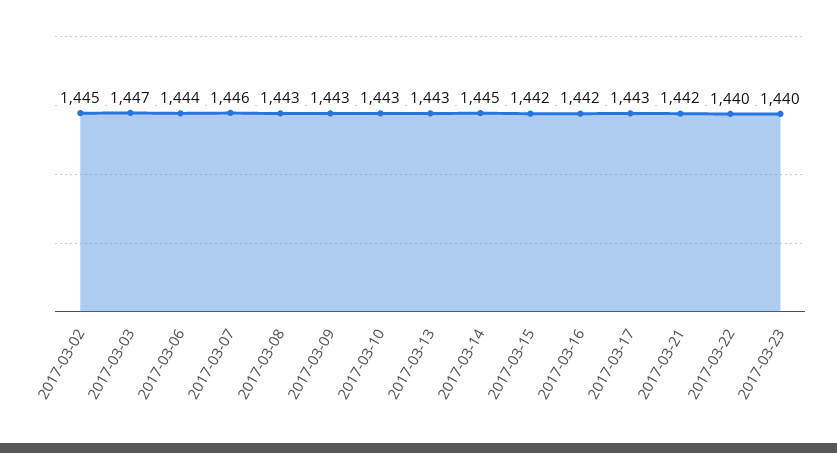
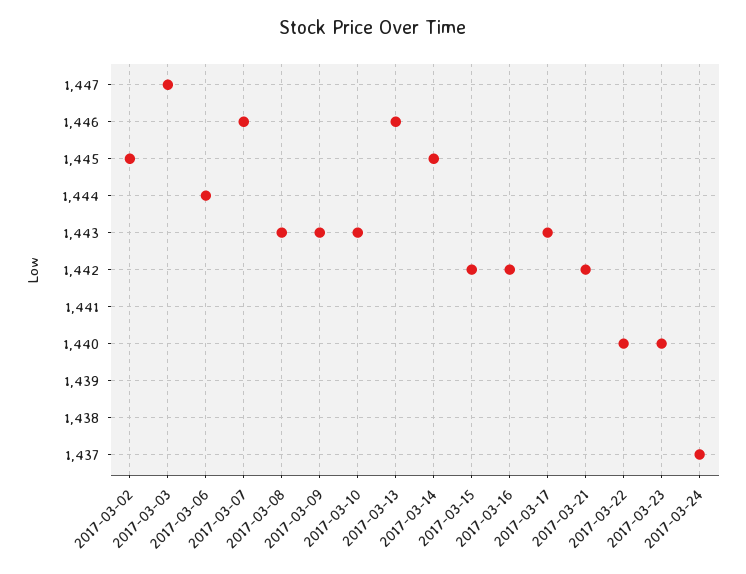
2017-03-13: 1443 -> 1446
2017-03-24: none -> 1437

